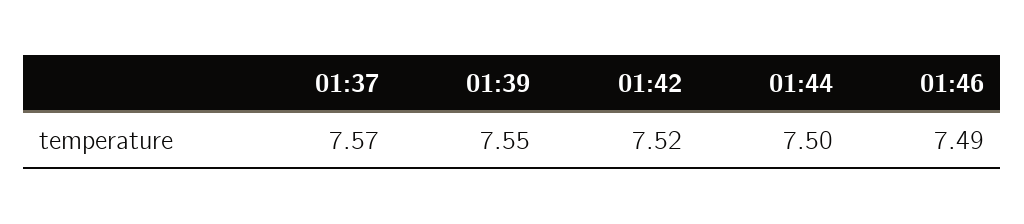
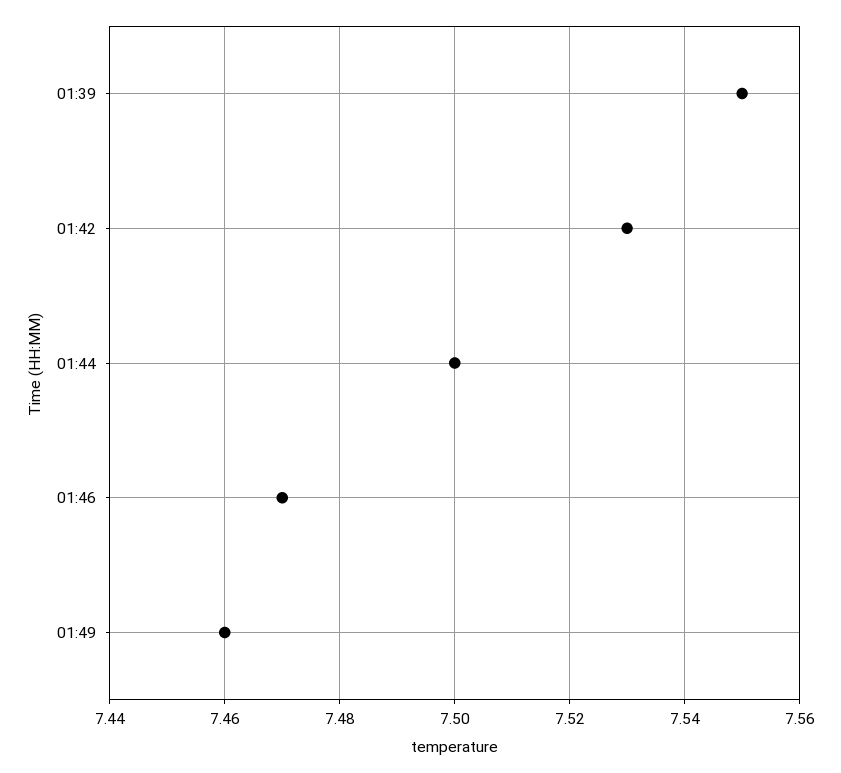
01:37: 7.57 -> none
01:42: 7.52 -> 7.53
01:46: 7.49 -> 7.47
01:49: none -> 7.46

